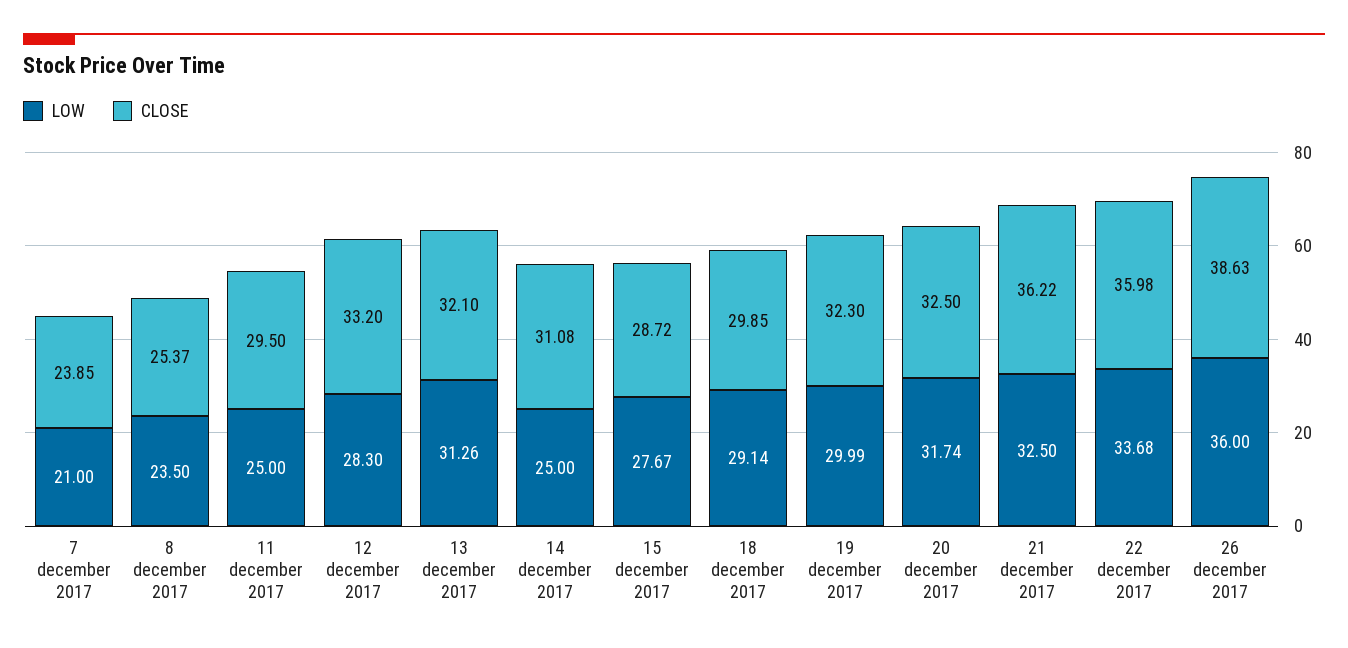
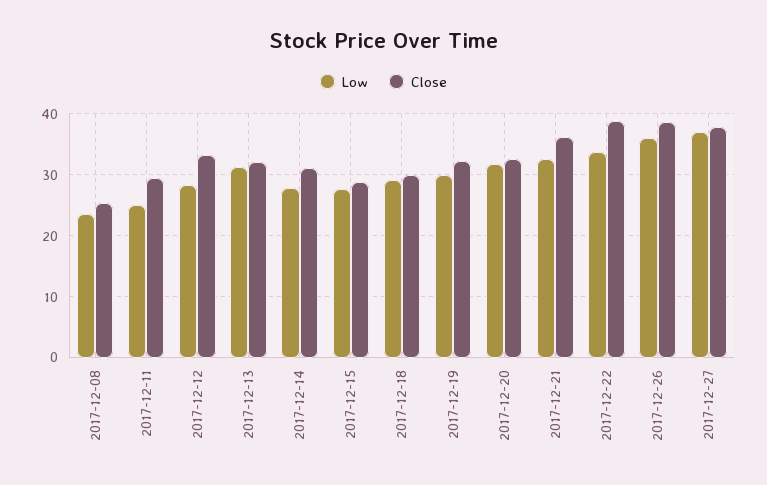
LOW, 7 december 2017: 21 -> none
CLOSE, 7 december 2017: 23.85 -> none
LOW, 14 december 2017: 25 -> 28
CLOSE, 22 december 2017: 35.98 -> 39
LOW, 2017-12-27: none -> 37
CLOSE, 2017-12-27: none -> 38

